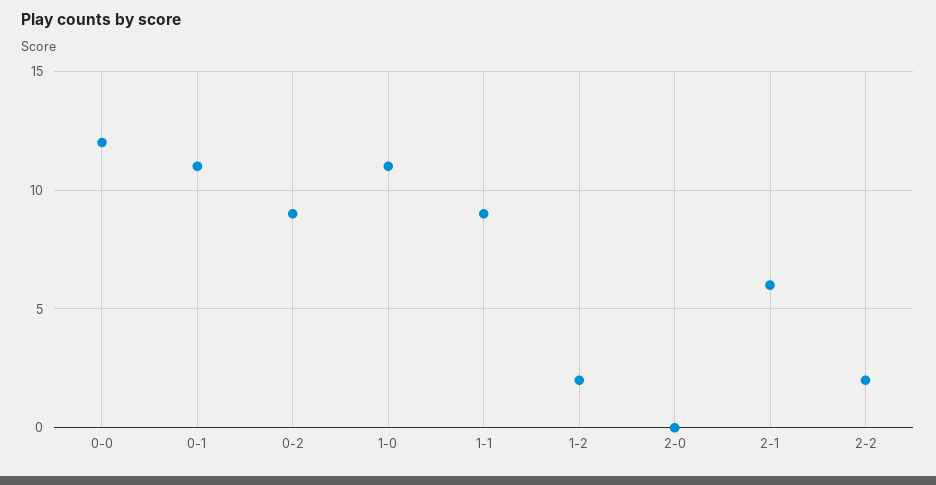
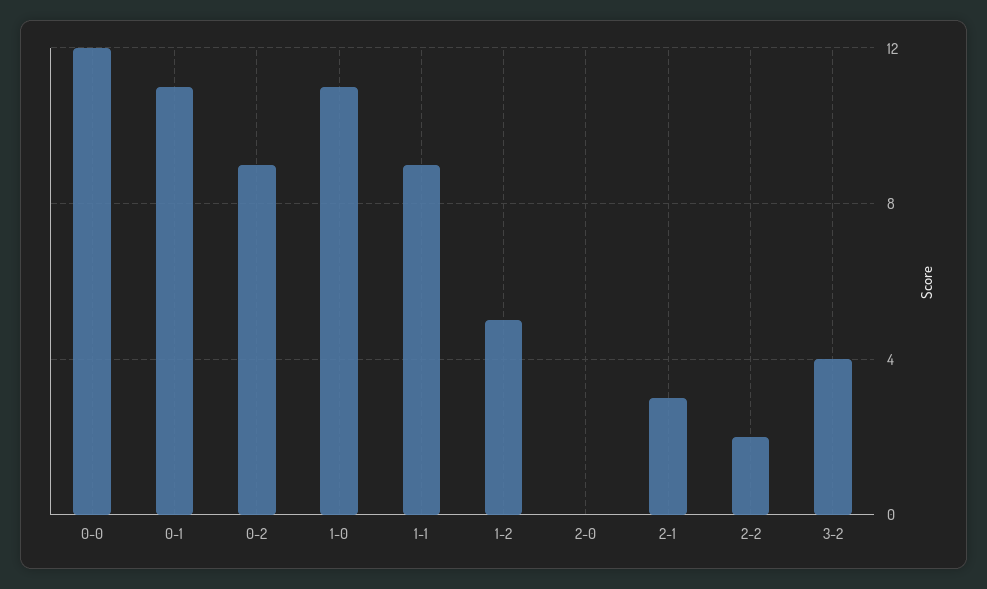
1-2: 2 -> 5
2-1: 6 -> 3
3-2: none -> 4

